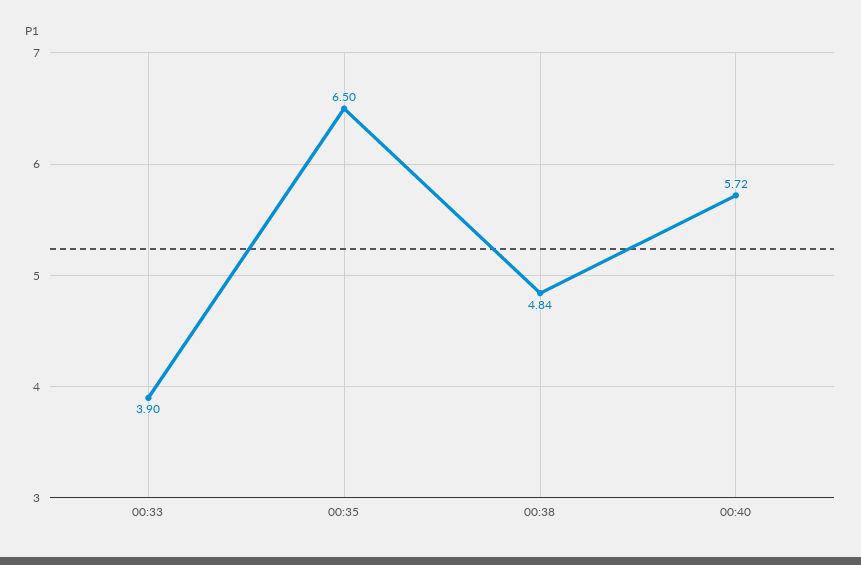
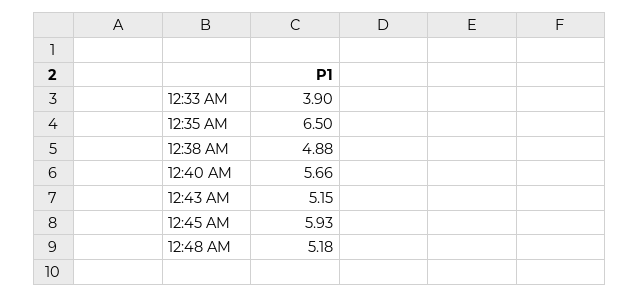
00:38: 4.84 -> 4.88
00:40: 5.72 -> 5.66
12:43 AM: none -> 5.15
12:45 AM: none -> 5.93
12:48 AM: none -> 5.18

